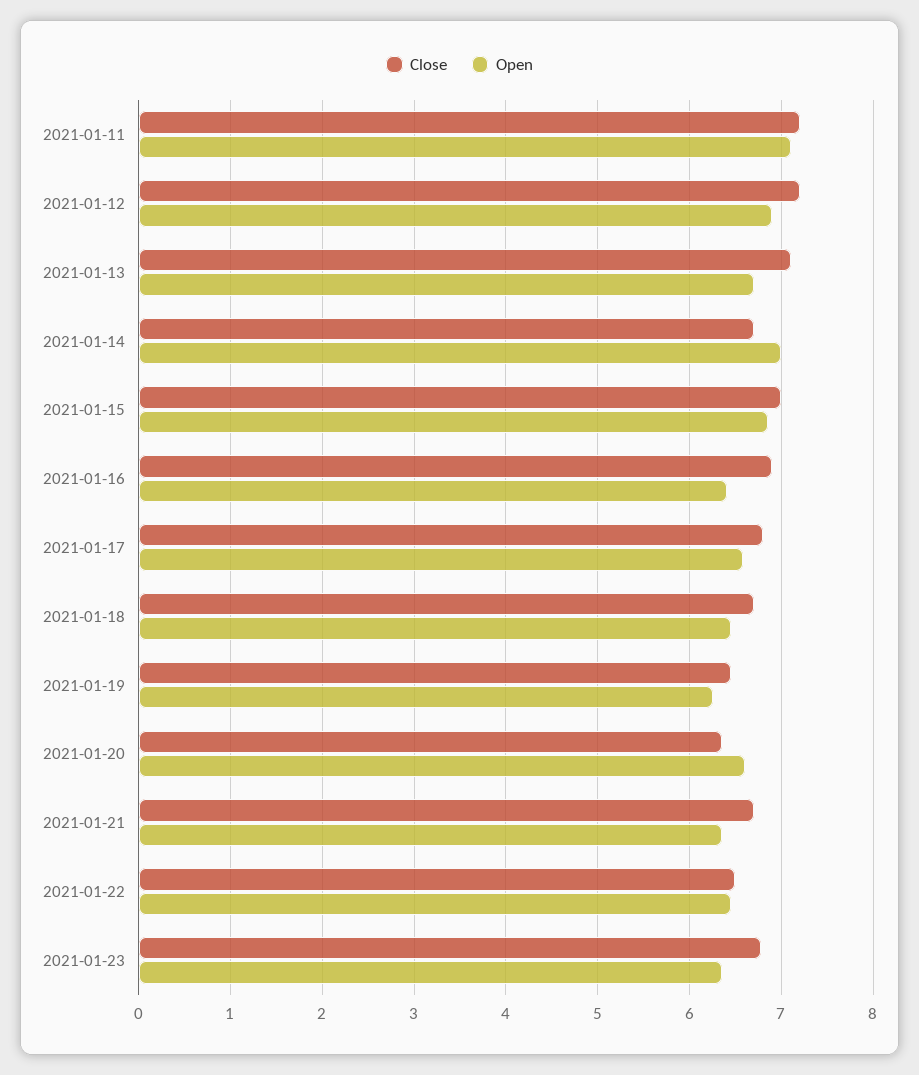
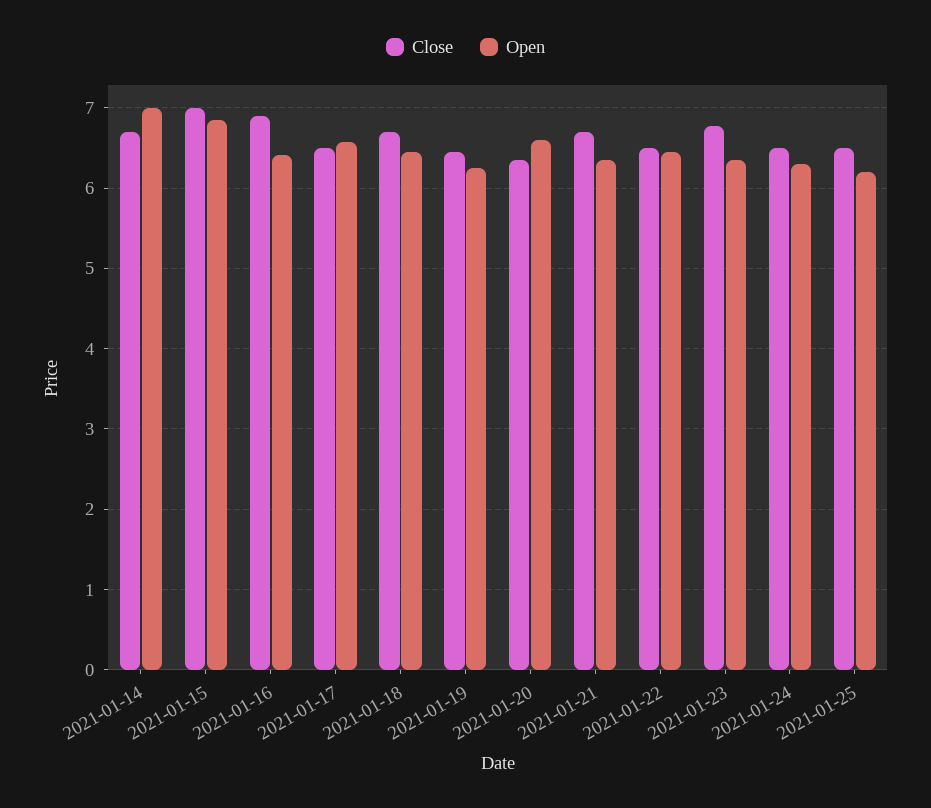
Close, 2021-01-11: 7.2 -> none
Open, 2021-01-11: 7.1 -> none
Close, 2021-01-12: 7.2 -> none
Open, 2021-01-12: 6.9 -> none
Close, 2021-01-13: 7.1 -> none
Open, 2021-01-13: 6.7 -> none
Close, 2021-01-17: 6.8 -> 6.5
Close, 2021-01-24: none -> 6.5
Open, 2021-01-24: none -> 6.3
Close, 2021-01-25: none -> 6.5
Open, 2021-01-25: none -> 6.2

